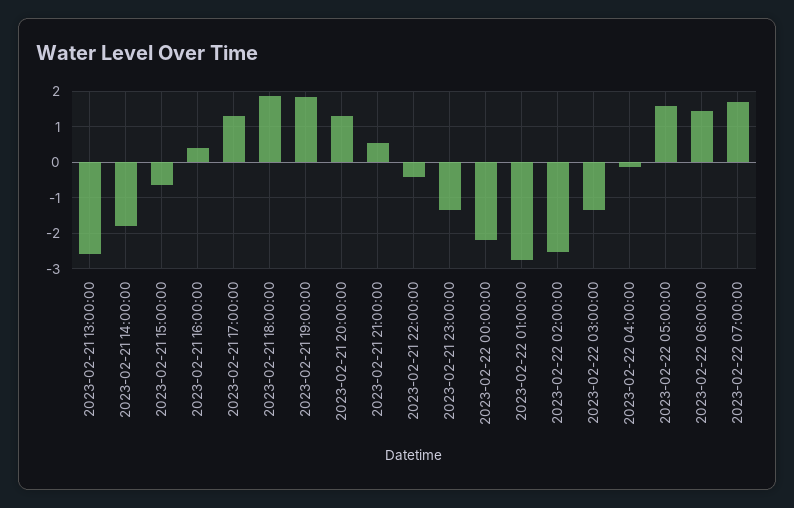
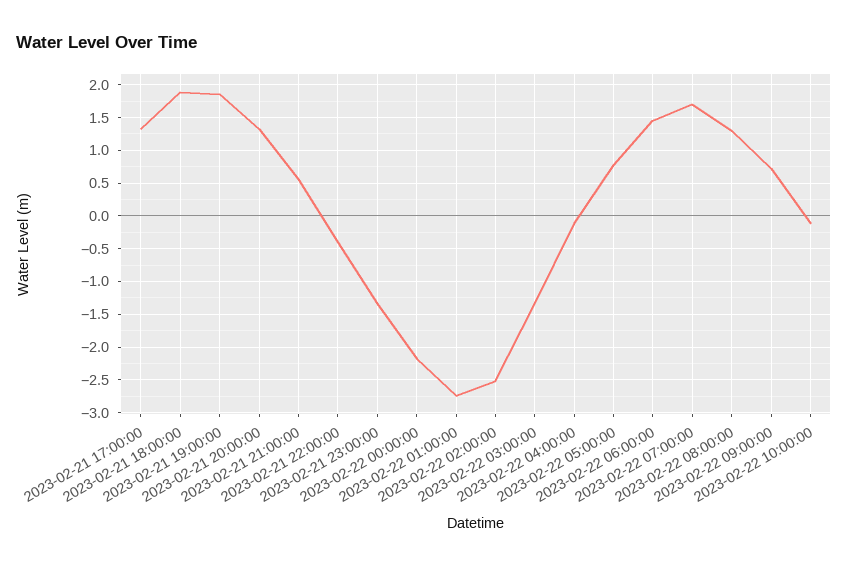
2023-02-21 13:00:00: -2.6 -> none
2023-02-21 14:00:00: -1.8 -> none
2023-02-21 15:00:00: -0.6 -> none
2023-02-21 16:00:00: 0.4 -> none
2023-02-22 05:00:00: 1.6 -> 0.8
2023-02-22 08:00:00: none -> 1.3
2023-02-22 09:00:00: none -> 0.7
2023-02-22 10:00:00: none -> -0.1

